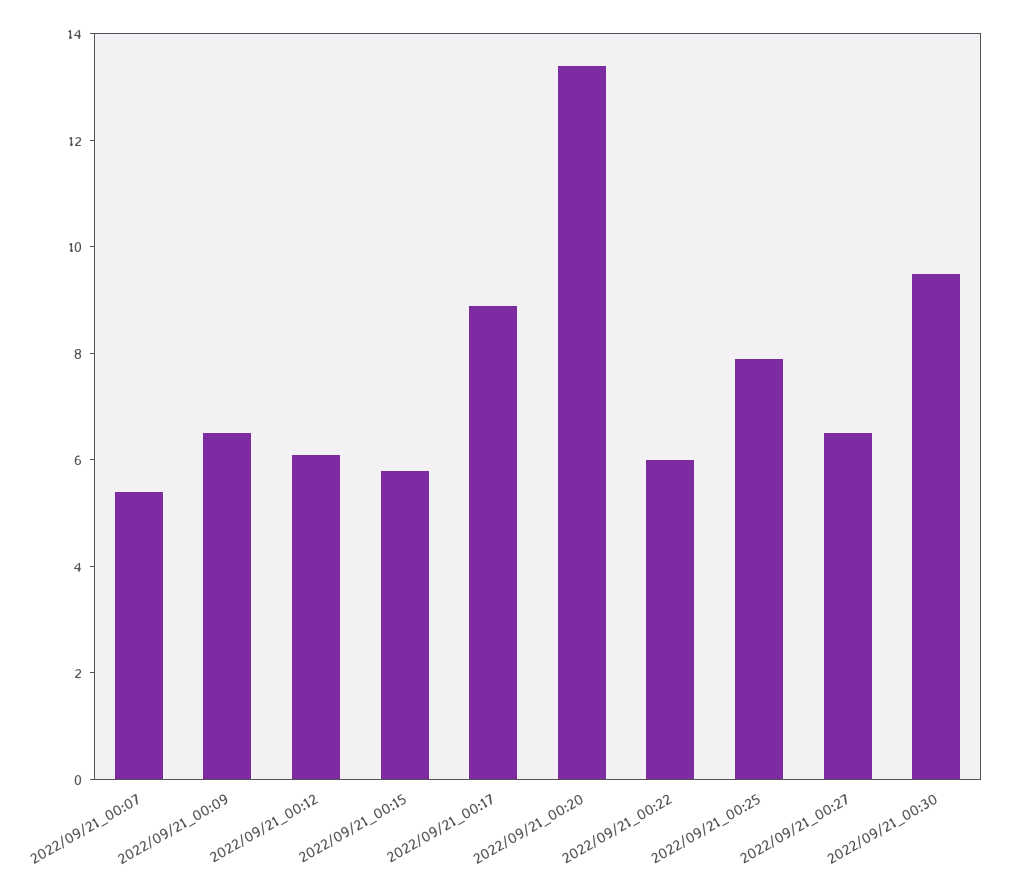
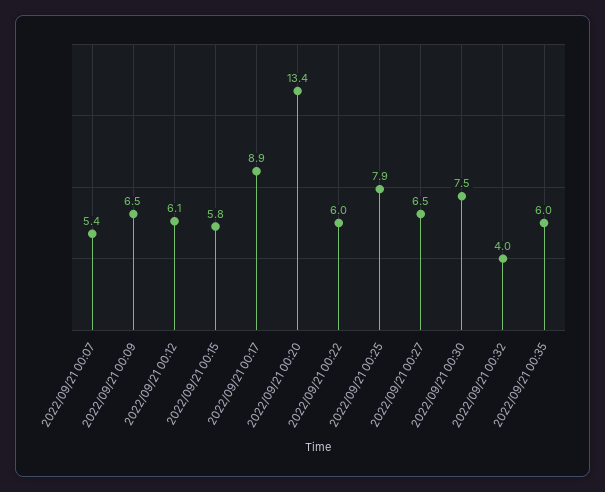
2022/09/21_00:30: 9.5 -> 7.5
2022/09/21 00:32: none -> 4
2022/09/21 00:35: none -> 6

